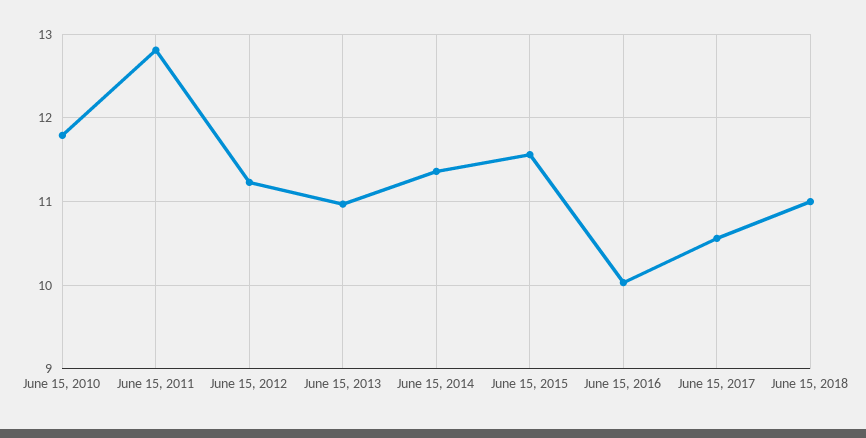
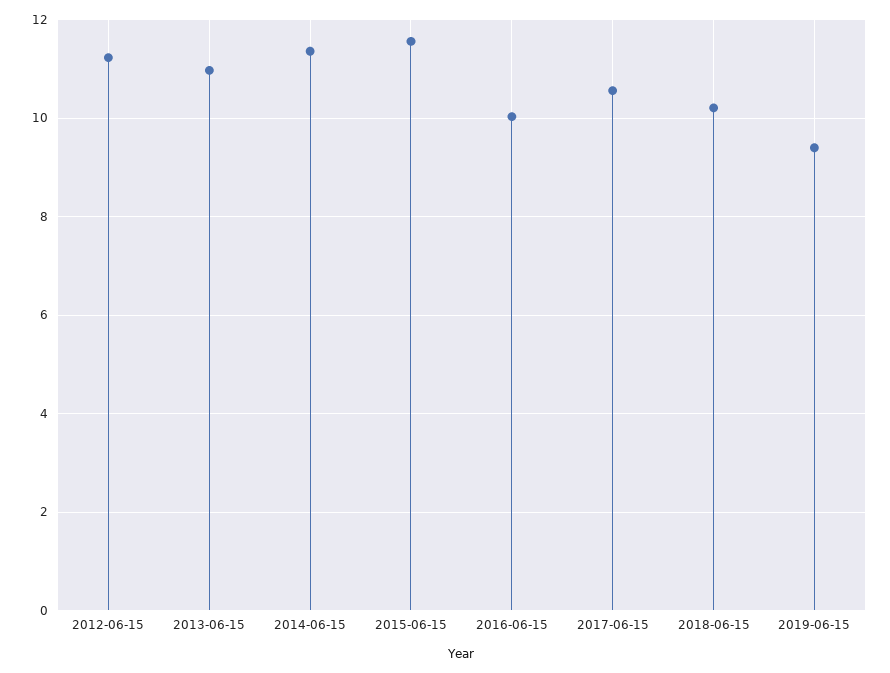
June 15, 2010: 11.8 -> none
June 15, 2011: 12.8 -> none
June 15, 2018: 11 -> 10.2
2019-06-15: none -> 9.4

